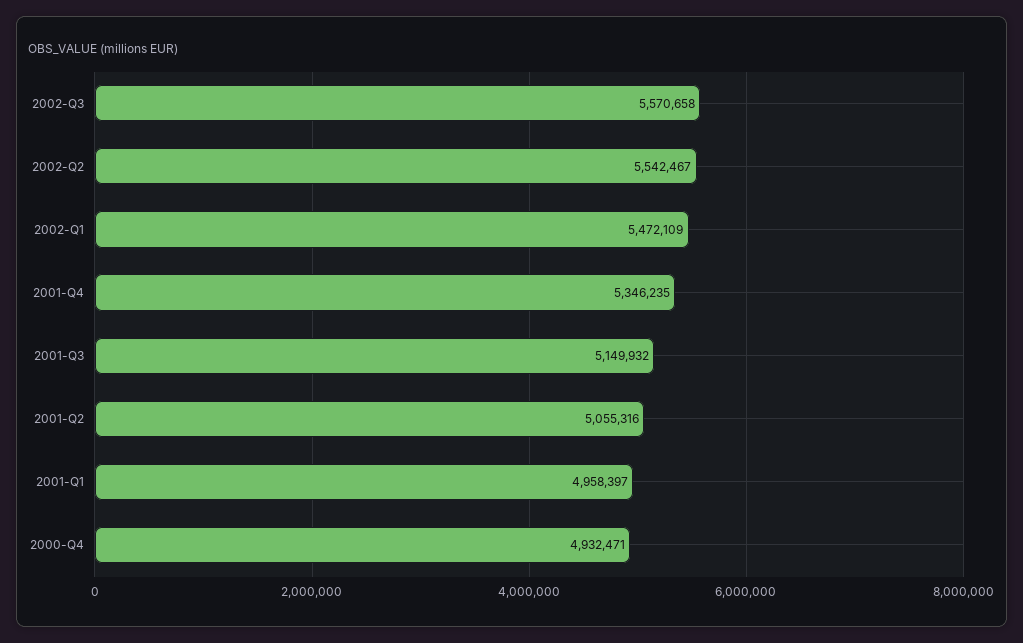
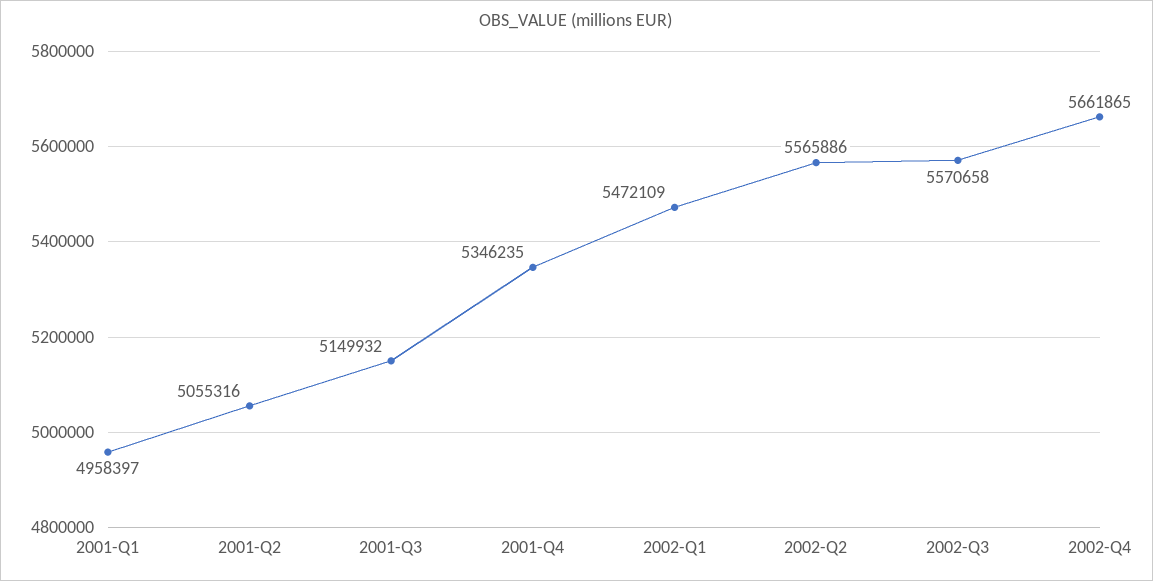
2002-Q2: 5542467 -> 5565886
2000-Q4: 4932471 -> none
2002-Q4: none -> 5661865

